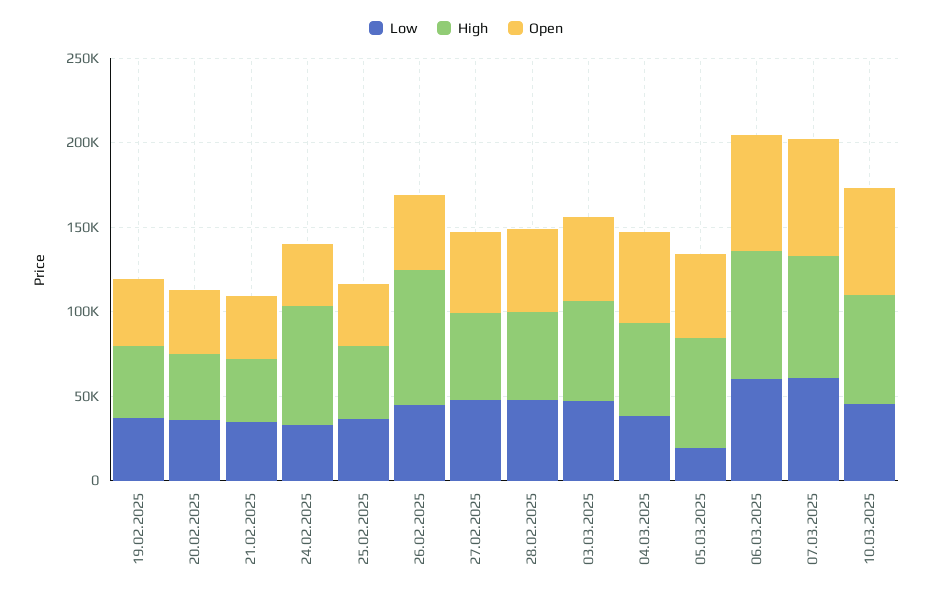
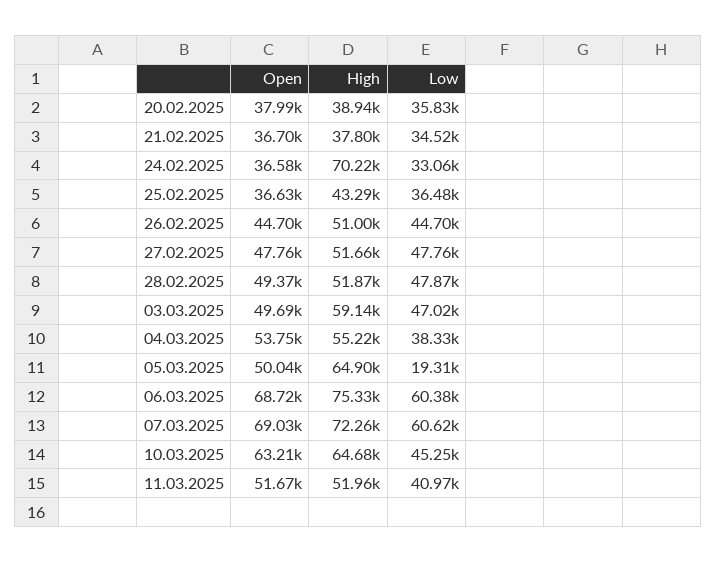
Low, 19.02.2025: 40000 -> none
High, 19.02.2025: 40000 -> none
Open, 19.02.2025: 40000 -> none
High, 26.02.2025: 80000 -> 51000
Open, 11.03.2025: none -> 51670
High, 11.03.2025: none -> 51960
Low, 11.03.2025: none -> 40970

